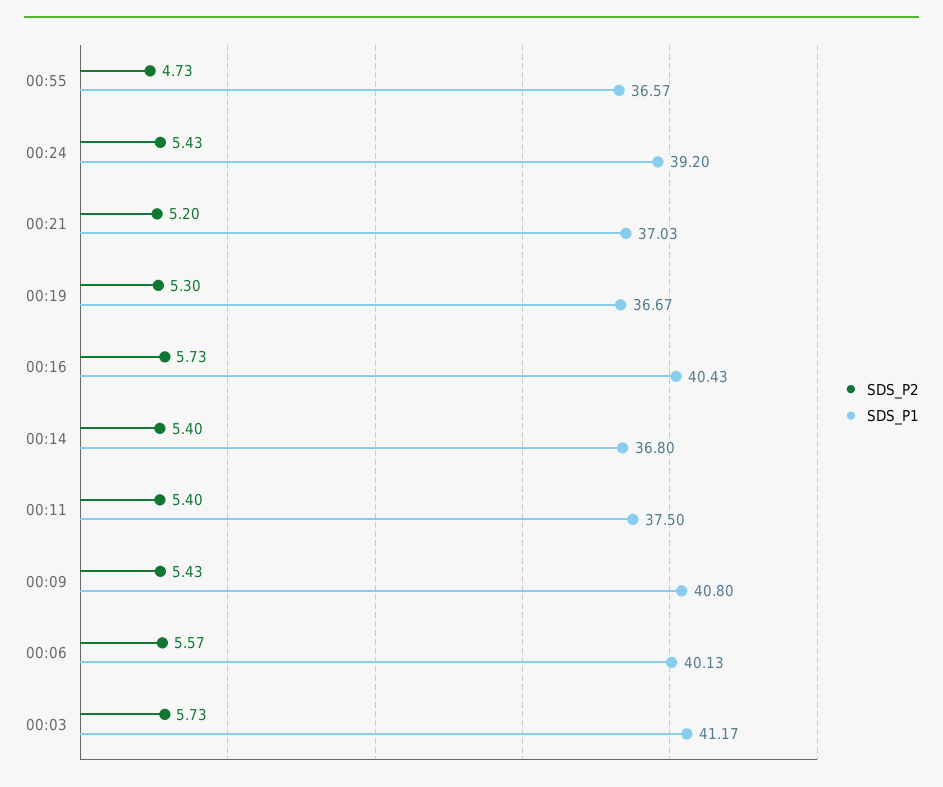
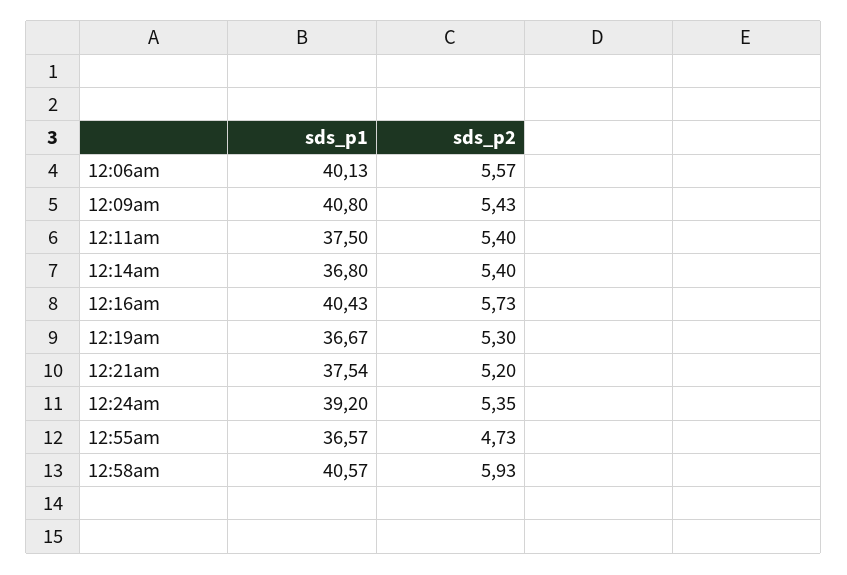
SDS_P2, 00:24: 5.43 -> 5.35
SDS_P1, 00:21: 37.03 -> 37.54
SDS_P2, 00:03: 5.73 -> none
SDS_P1, 00:03: 41.17 -> none
SDS_P1, 12:58am: none -> 40.57
SDS_P2, 12:58am: none -> 5.93

